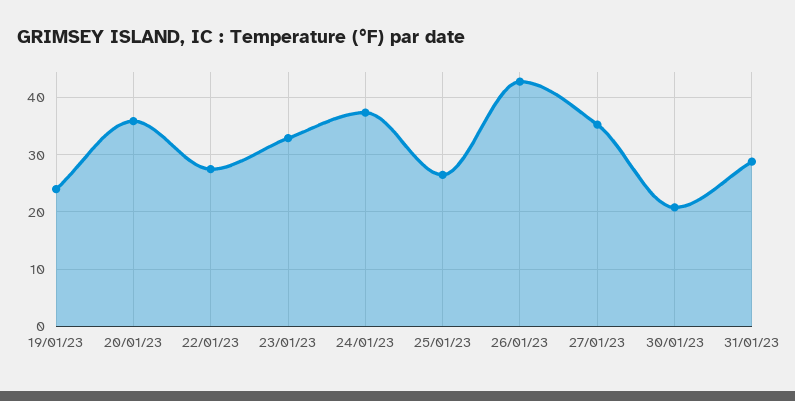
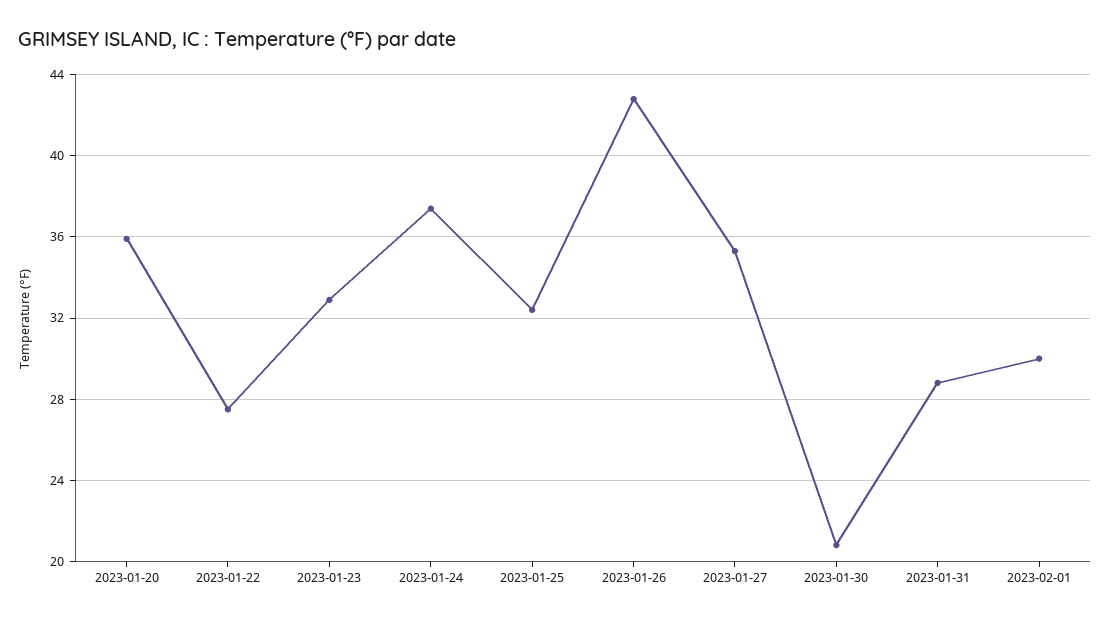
19/01/23: 24 -> none
25/01/23: 26 -> 32.5
2023-02-01: none -> 30

